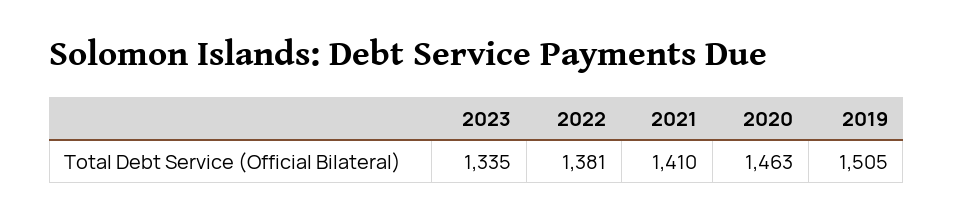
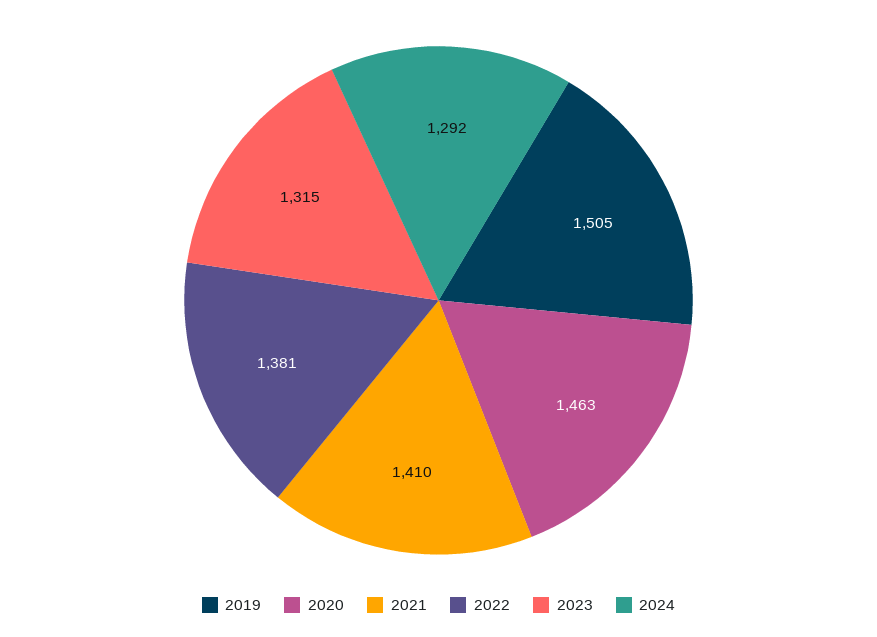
2023: 1335 -> 1315
2024: none -> 1292

